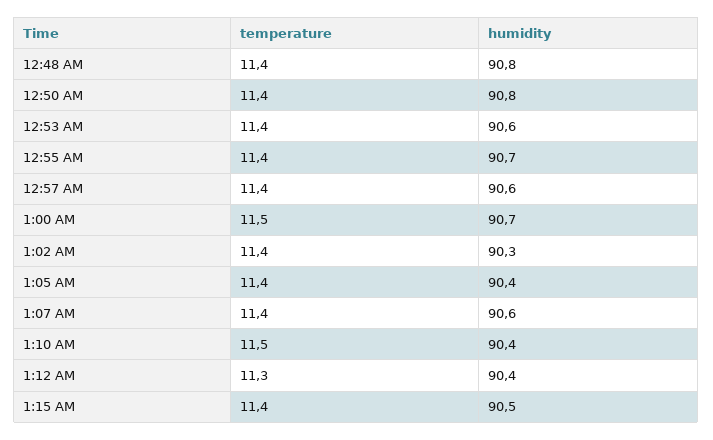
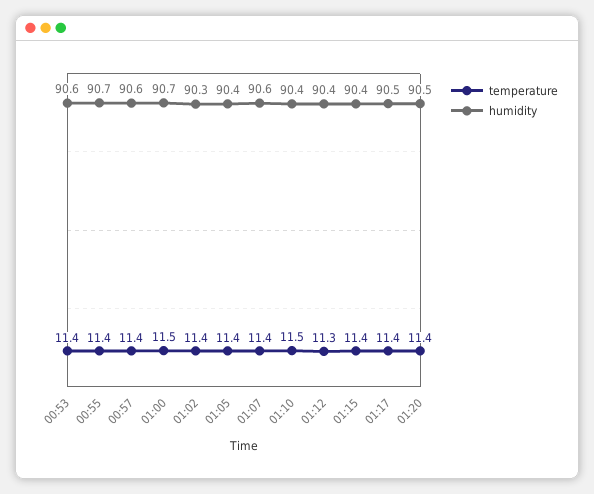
temperature, 12:48 AM: 11.4 -> none
humidity, 12:48 AM: 90.8 -> none
temperature, 12:50 AM: 11.4 -> none
humidity, 12:50 AM: 90.8 -> none
humidity, 1:15 AM: 90.5 -> 90.4
temperature, 01:17: none -> 11.4
humidity, 01:17: none -> 90.5
temperature, 01:20: none -> 11.4
humidity, 01:20: none -> 90.5

